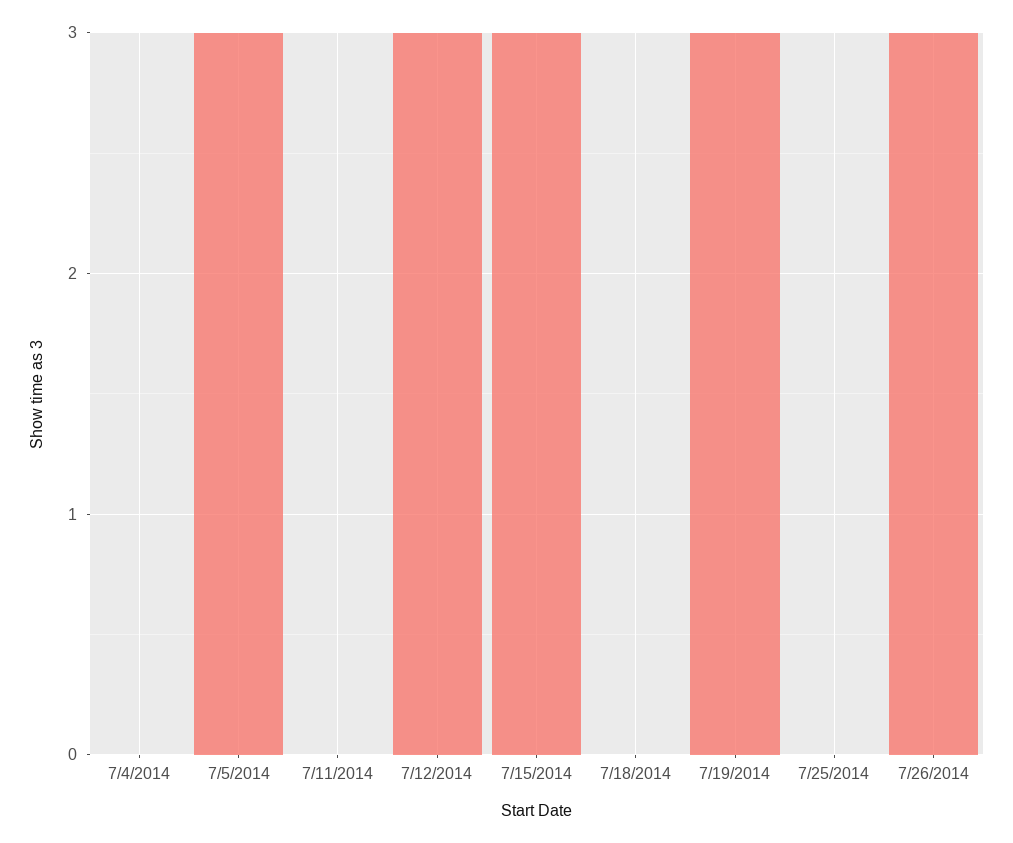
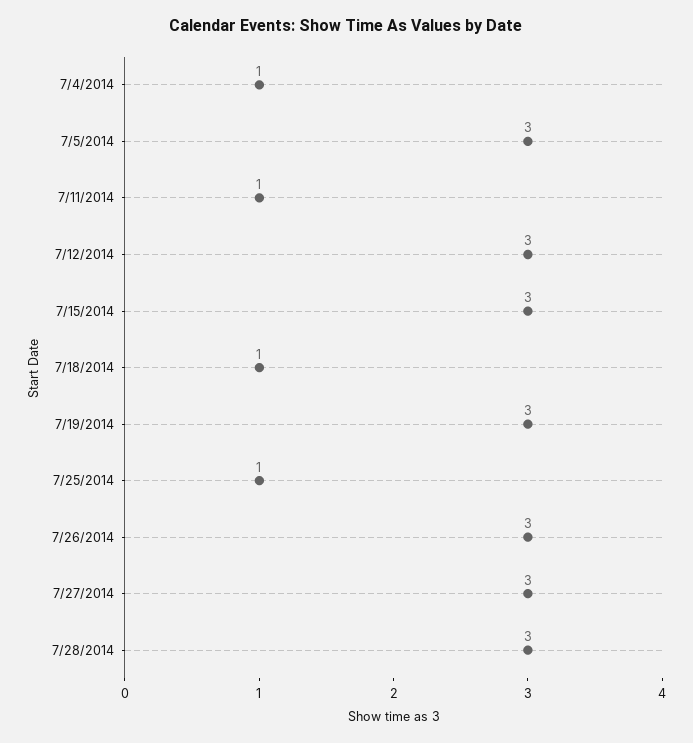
7/4/2014: 0 -> 1
7/11/2014: 0 -> 1
7/18/2014: 0 -> 1
7/25/2014: 0 -> 1
7/27/2014: none -> 3
7/28/2014: none -> 3

